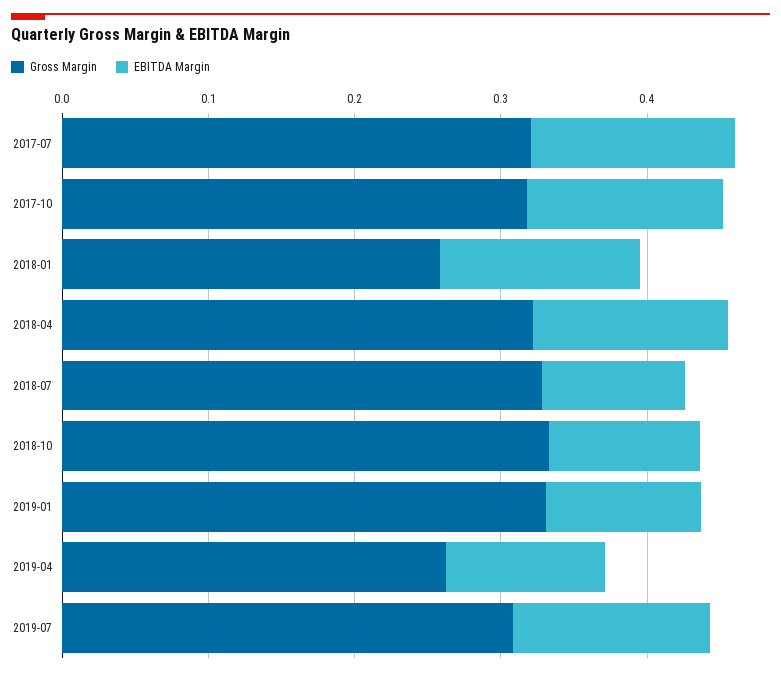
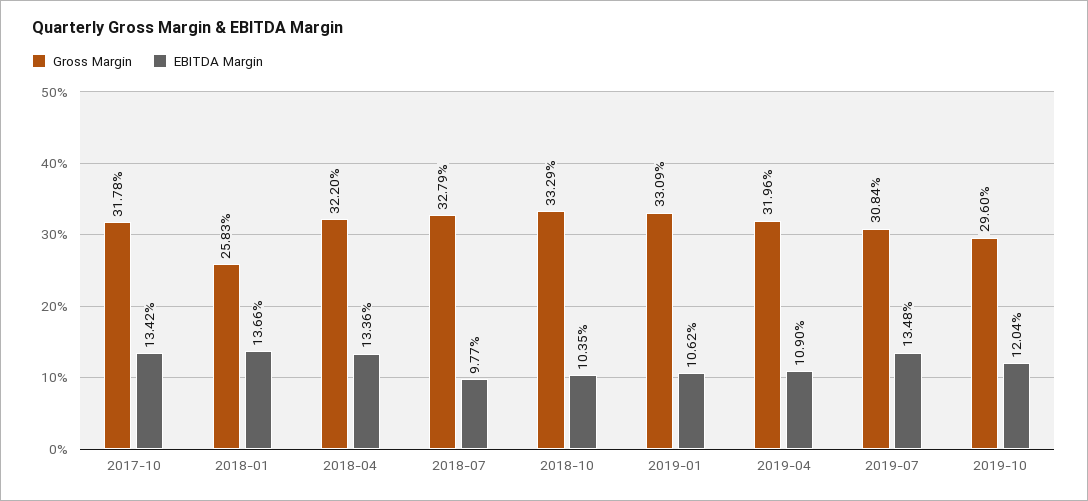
Gross Margin, 2017-07: 0.32 -> none
EBITDA Margin, 2017-07: 0.14 -> none
Gross Margin, 2019-04: 0.26 -> 0.3196
Gross Margin, 2019-10: none -> 0.296
EBITDA Margin, 2019-10: none -> 0.1204

